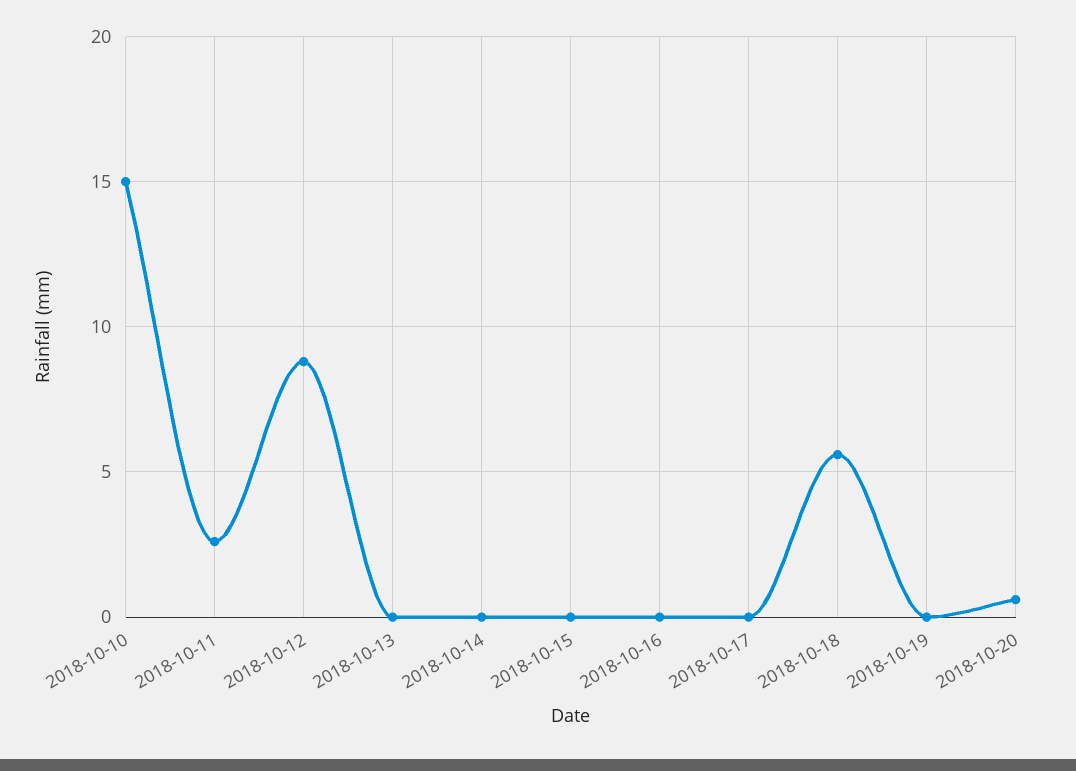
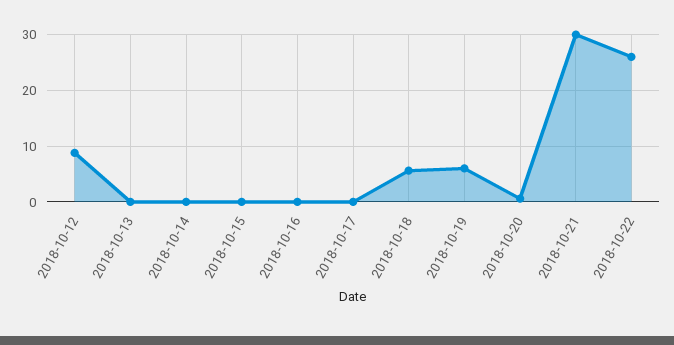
2018-10-10: 15 -> none
2018-10-11: 2.5 -> none
2018-10-19: 0 -> 6
2018-10-21: none -> 30
2018-10-22: none -> 26

